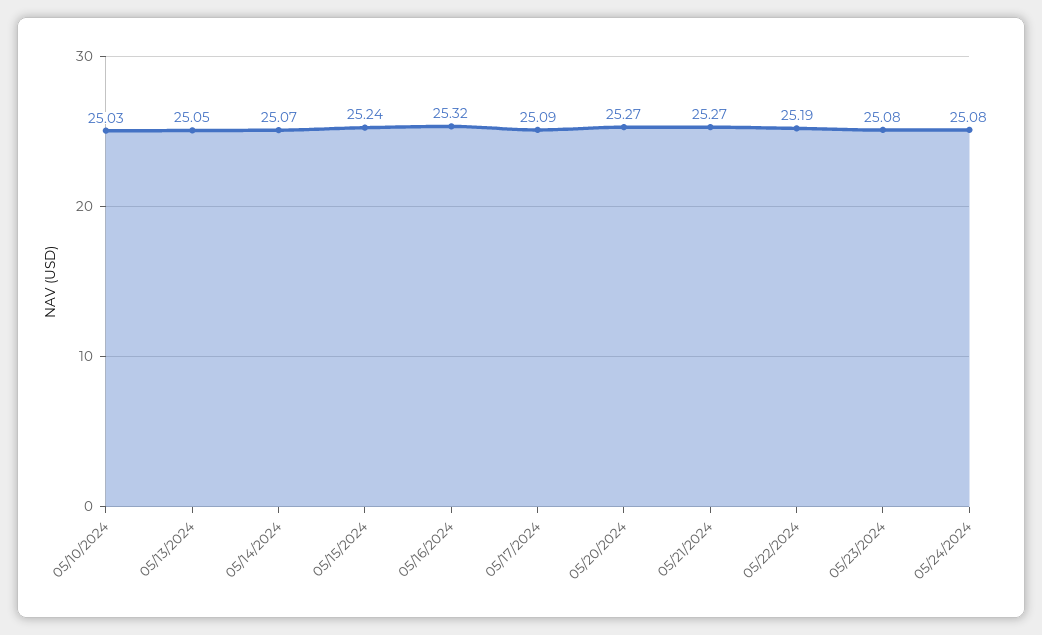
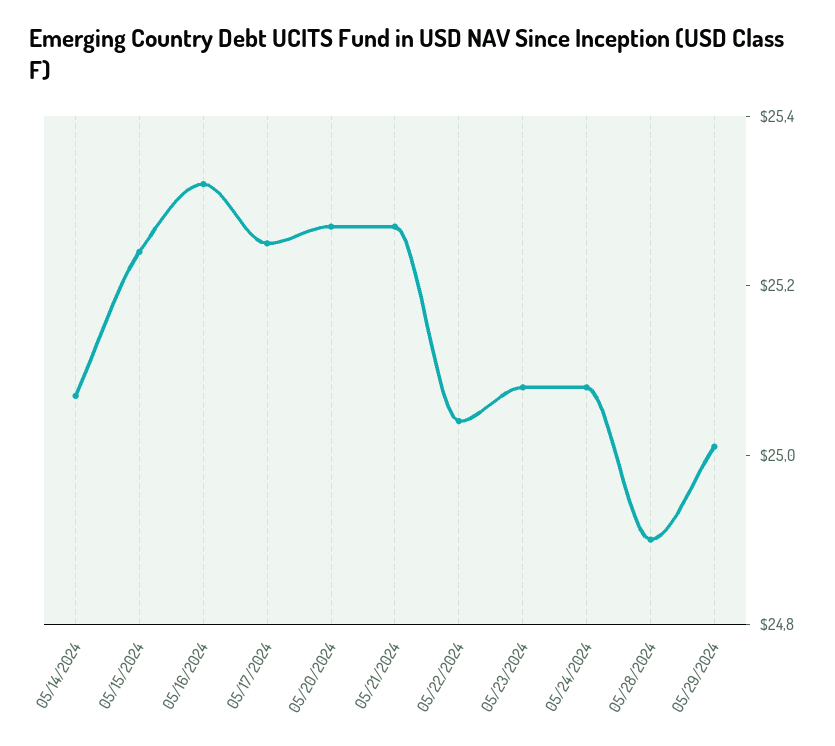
05/10/2024: 25.03 -> none
05/13/2024: 25.05 -> none
05/17/2024: 25.09 -> 25.25
05/22/2024: 25.19 -> 25.05
05/28/2024: none -> 24.9
05/29/2024: none -> 25

